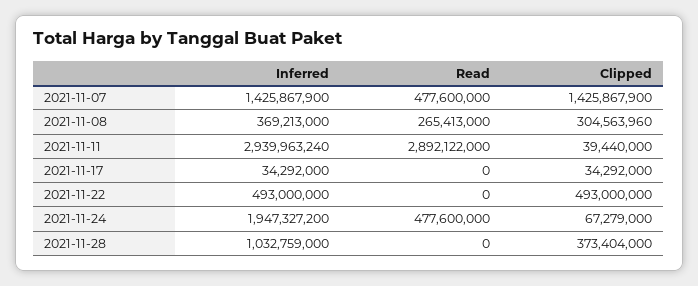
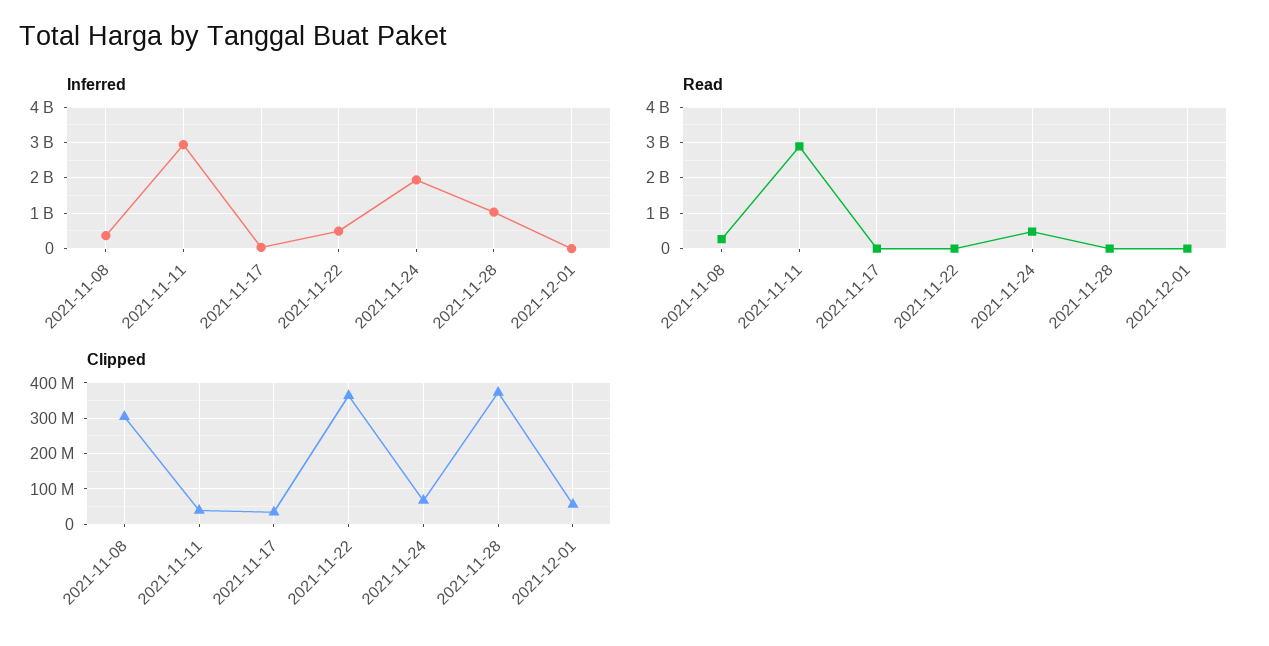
Inferred, 2021-11-07: 1425867900 -> none
Read, 2021-11-07: 477600000 -> none
Clipped, 2021-11-07: 1425867900 -> none
Clipped, 2021-11-22: 493000000 -> 360000000
Inferred, 2021-12-01: none -> 0
Read, 2021-12-01: none -> 0
Clipped, 2021-12-01: none -> 60000000

